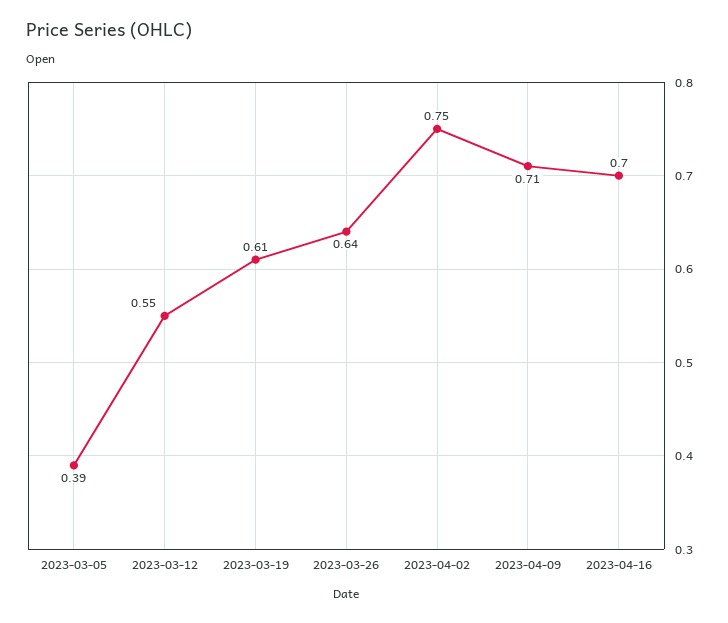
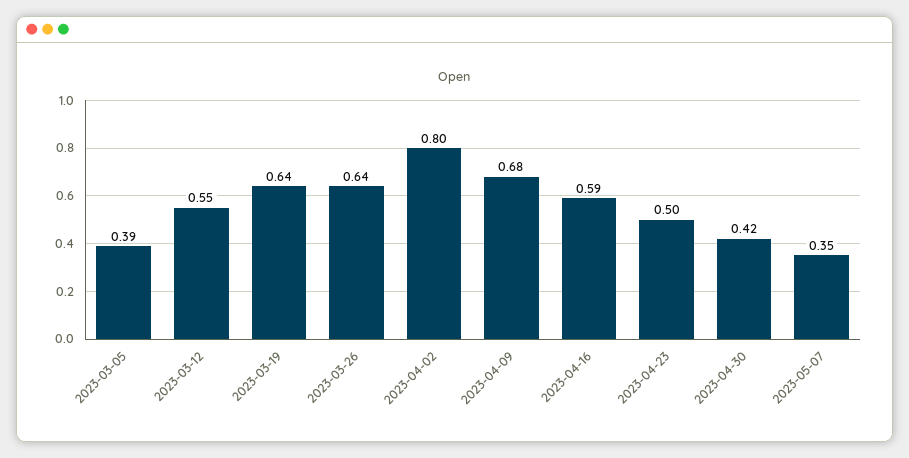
2023-03-19: 0.61 -> 0.64
2023-04-02: 0.75 -> 0.8
2023-04-09: 0.71 -> 0.68
2023-04-16: 0.7 -> 0.59
2023-04-23: none -> 0.5
2023-04-30: none -> 0.42
2023-05-07: none -> 0.35

